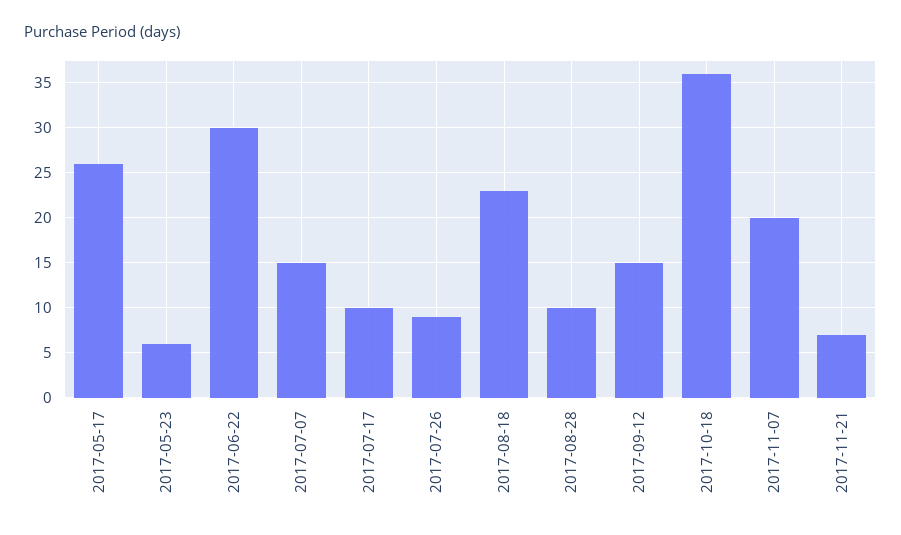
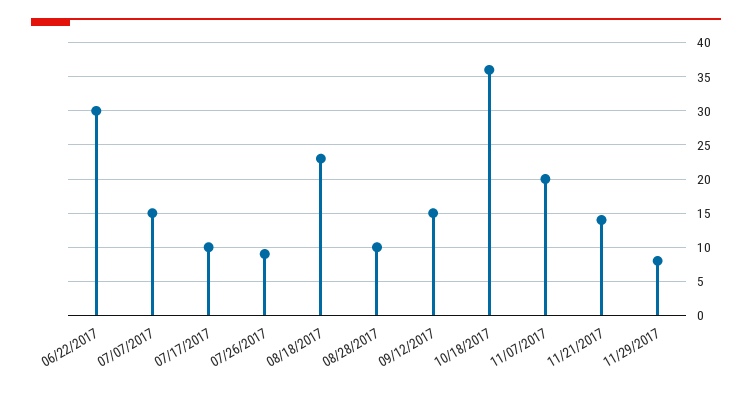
2017-05-17: 26 -> none
2017-05-23: 6 -> none
2017-11-21: 7 -> 14
11/29/2017: none -> 8

